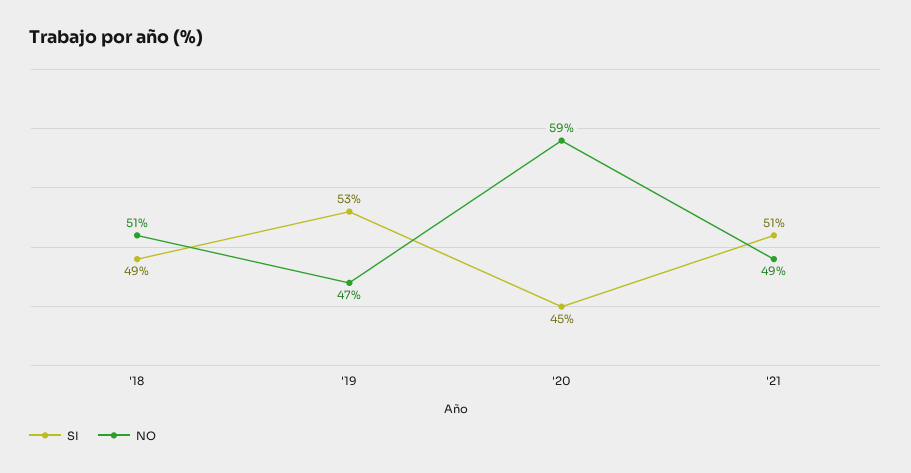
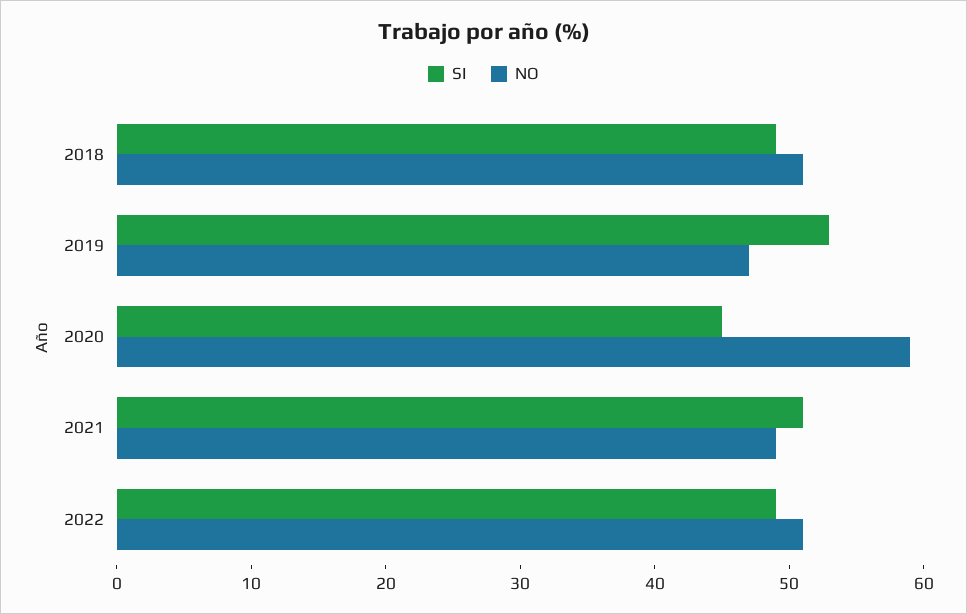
SI, 2022: none -> 49
NO, 2022: none -> 51

